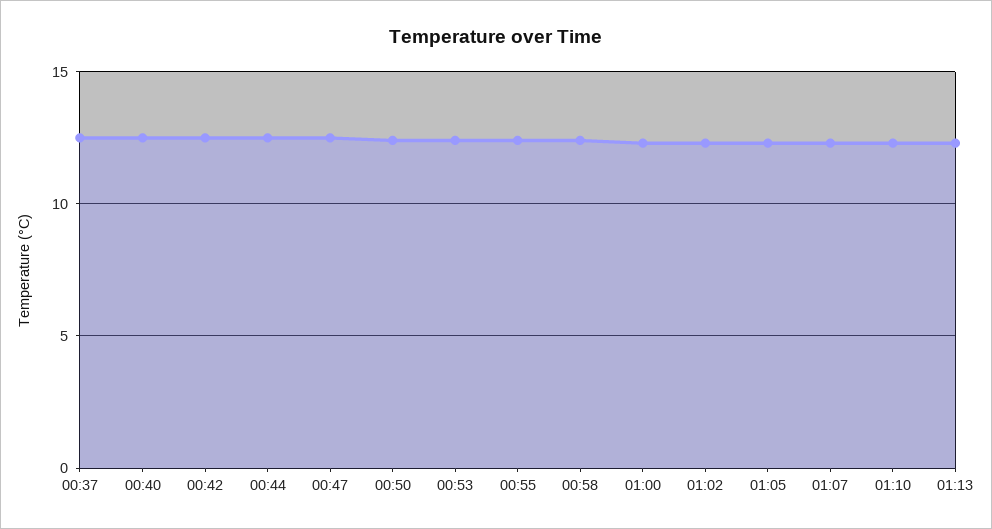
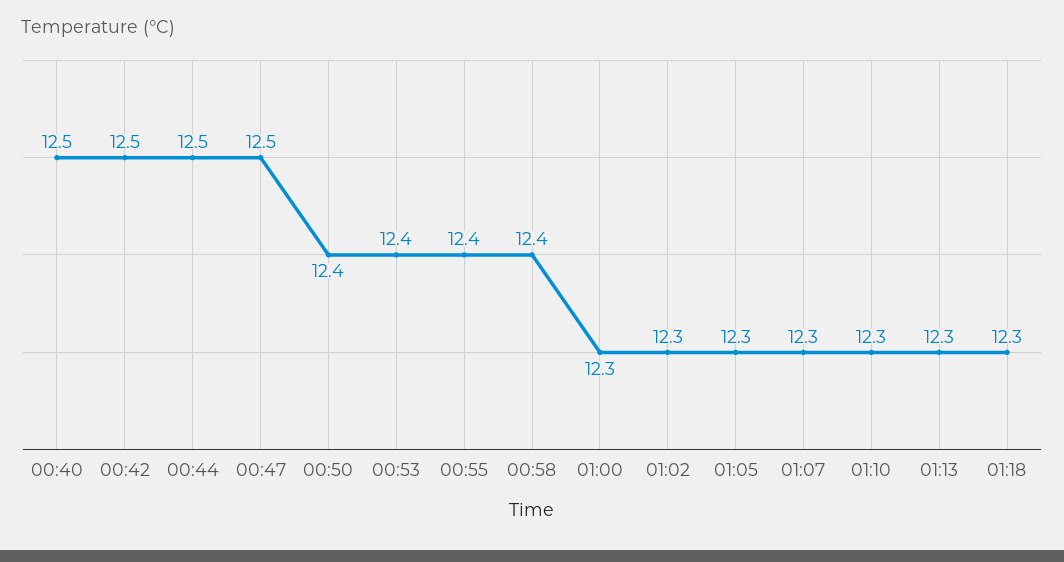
00:37: 12.5 -> none
01:18: none -> 12.3

